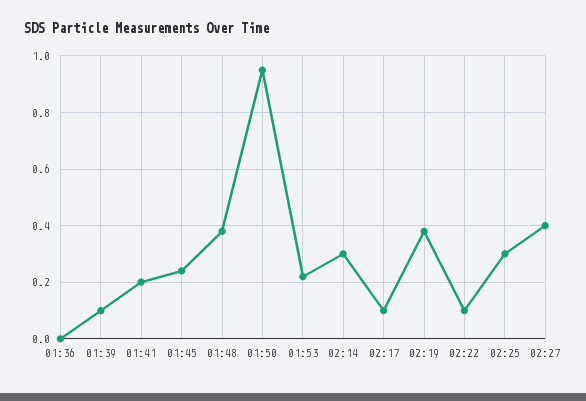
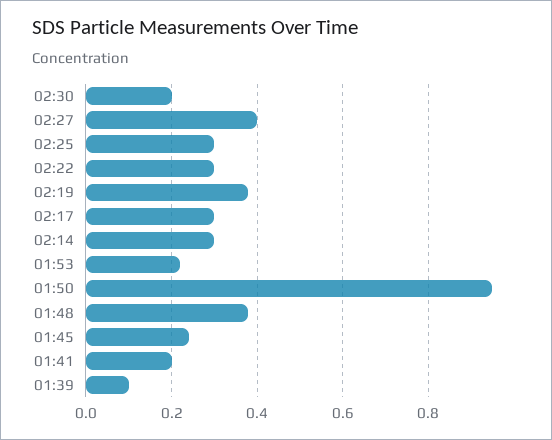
01:36: 0 -> none
02:17: 0.1 -> 0.3
02:22: 0.1 -> 0.3
02:30: none -> 0.2

